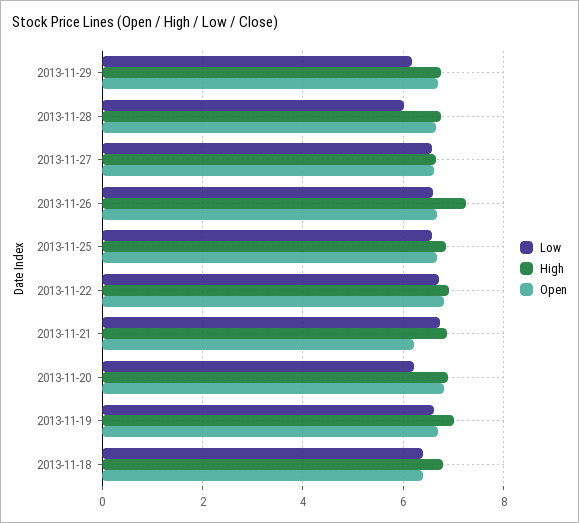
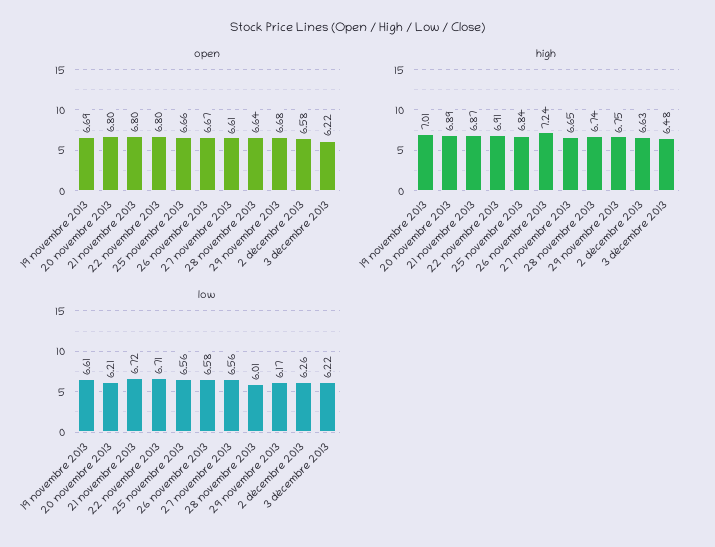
Open, 2013-11-21: 6.2 -> 6.8
Low, 2013-11-18: 6.4 -> none
High, 2013-11-18: 6.8 -> none
Open, 2013-11-18: 6.4 -> none
Open, 2 décembre 2013: none -> 6.58
Open, 3 décembre 2013: none -> 6.22
High, 2 décembre 2013: none -> 6.63
High, 3 décembre 2013: none -> 6.48
Low, 2 décembre 2013: none -> 6.26
Low, 3 décembre 2013: none -> 6.22

